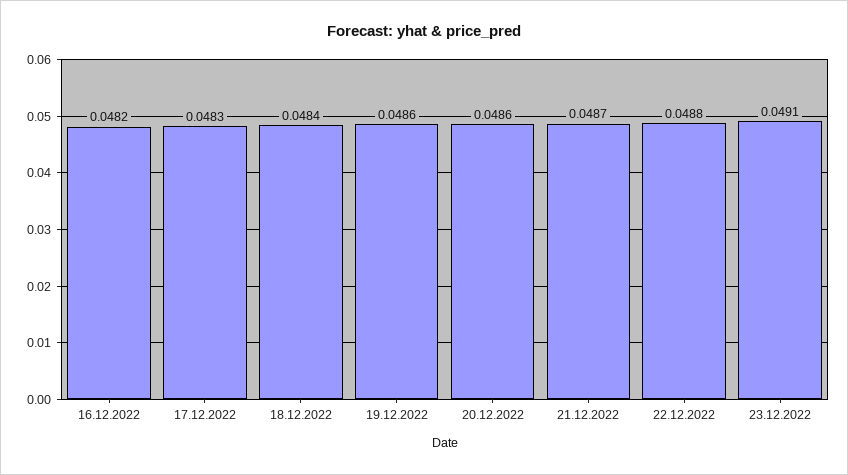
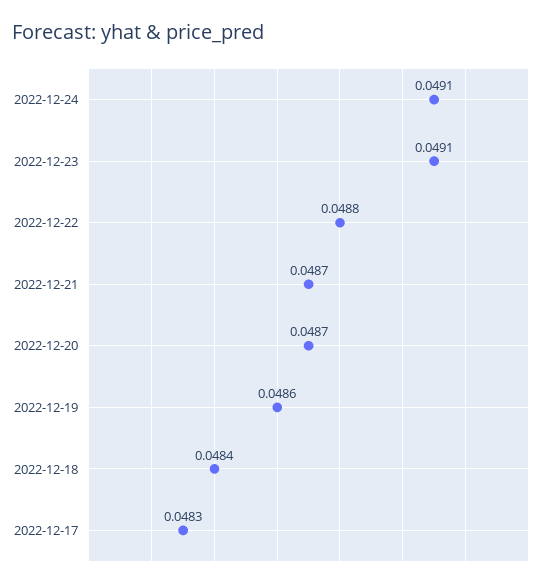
16.12.2022: 0.0482 -> none
20.12.2022: 0.0486 -> 0.0487
2022-12-24: none -> 0.0491

